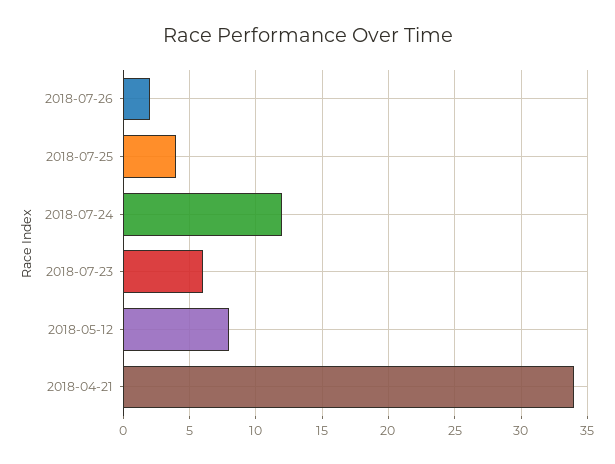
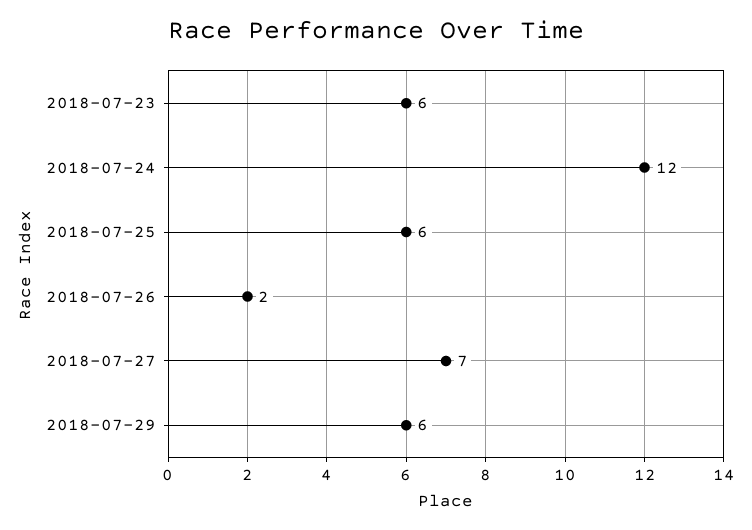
2018-07-25: 4 -> 6
2018-05-12: 8 -> none
2018-04-21: 34 -> none
2018-07-27: none -> 7
2018-07-29: none -> 6

